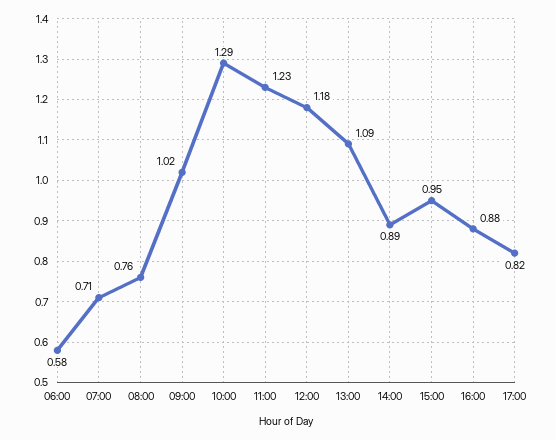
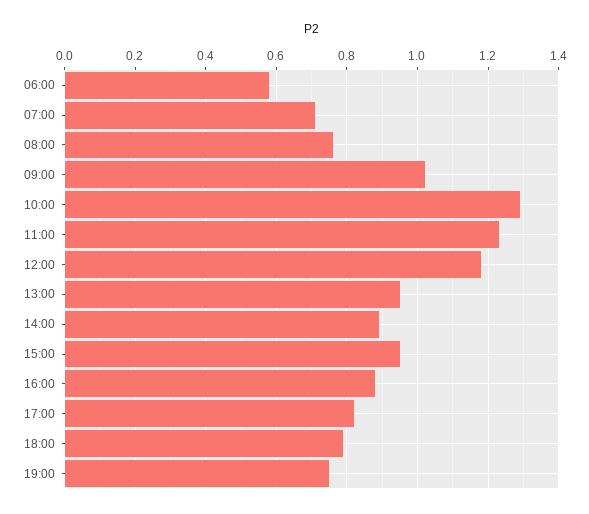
13:00: 1.09 -> 0.95
18:00: none -> 0.8
19:00: none -> 0.75

